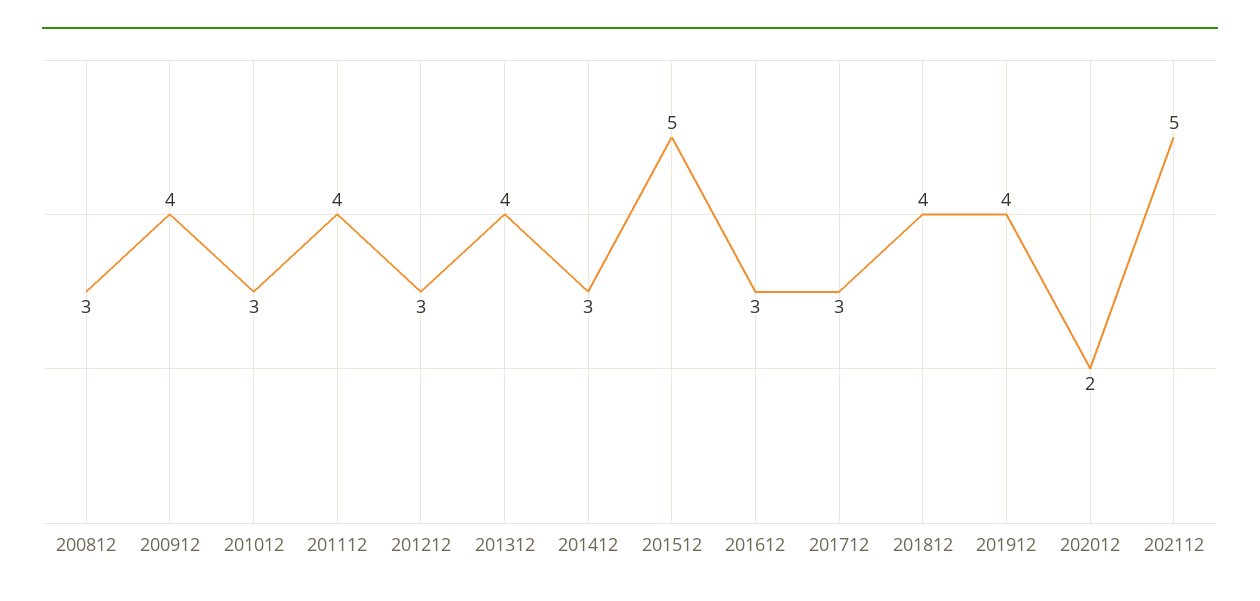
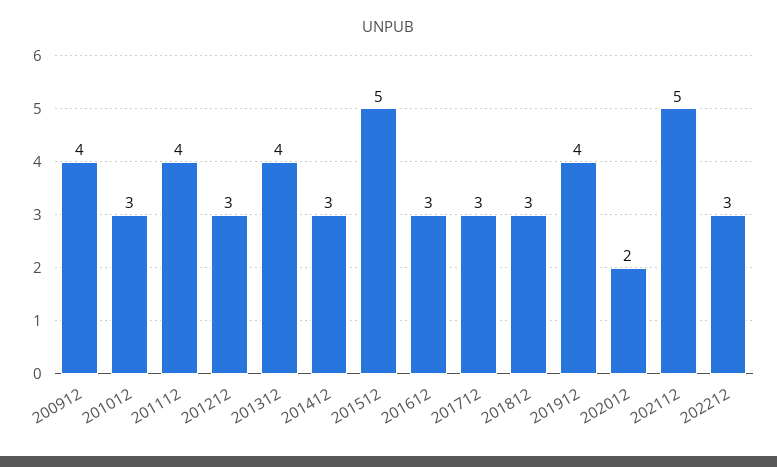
200812: 3 -> none
201812: 4 -> 3
202212: none -> 3

